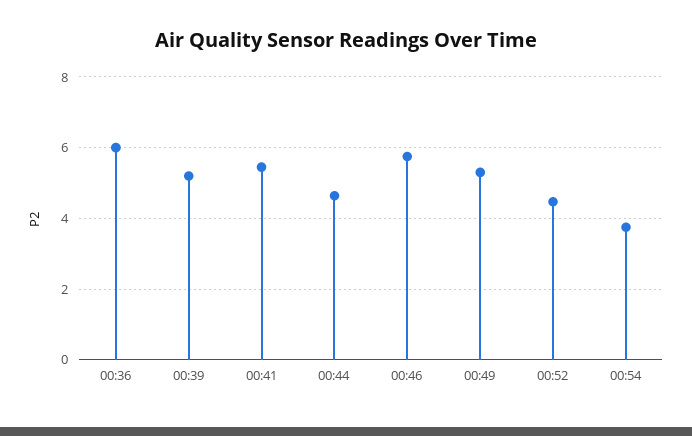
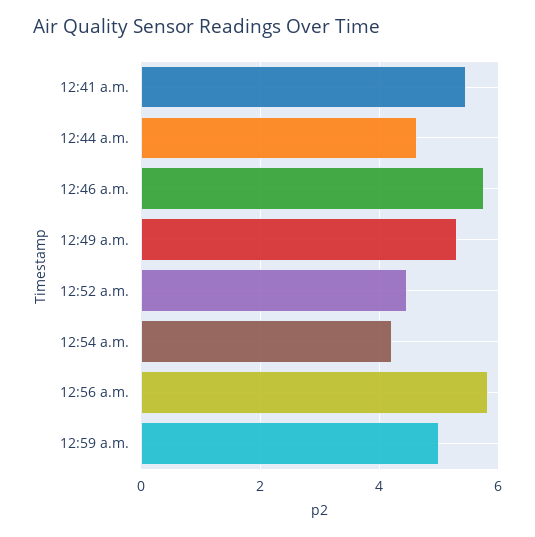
00:36: 6 -> none
00:39: 5.2 -> none
00:54: 3.8 -> 4.2
12:56 a.m.: none -> 5.8
12:59 a.m.: none -> 5

